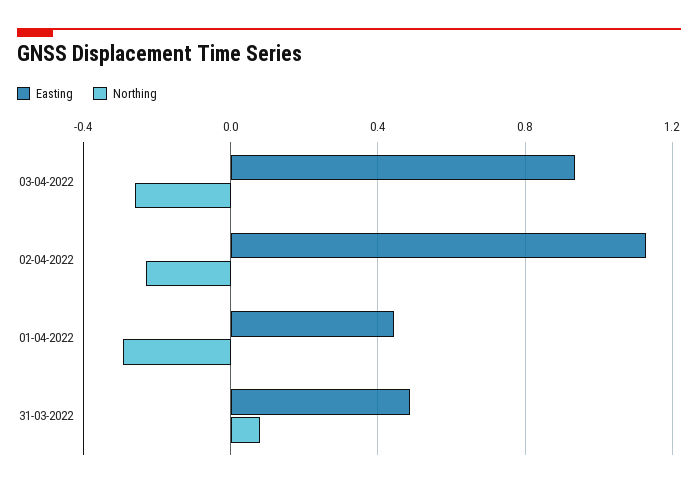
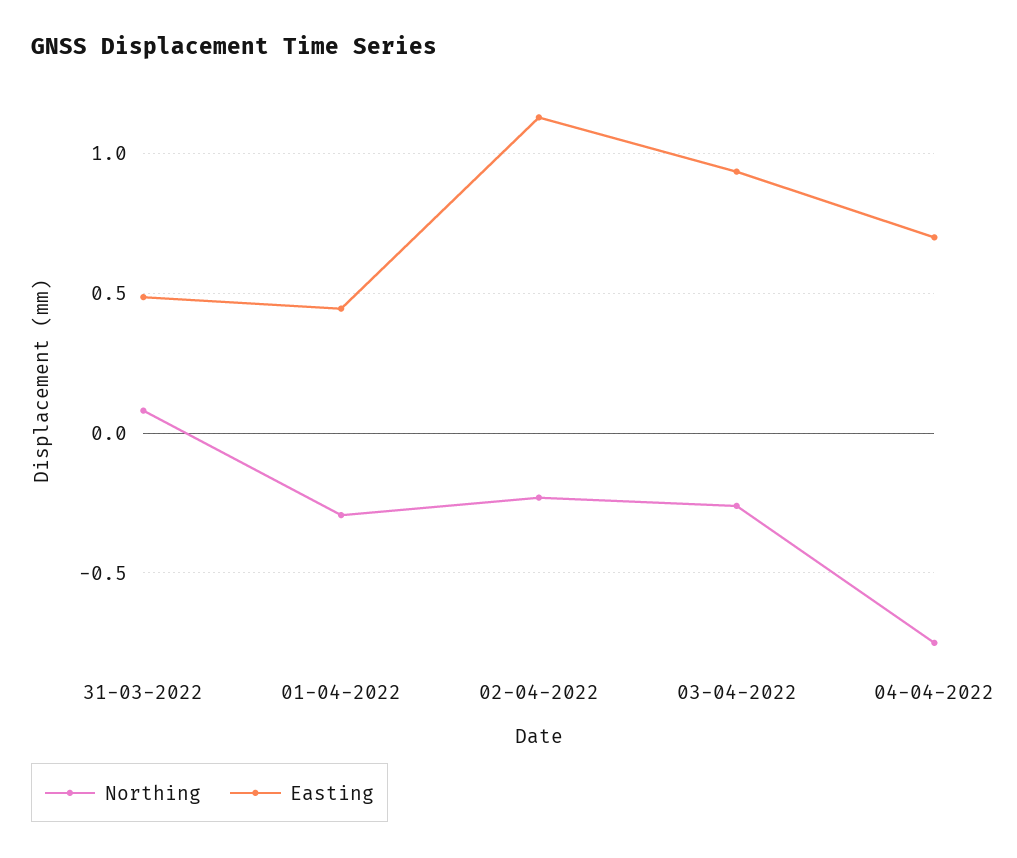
Northing, 04-04-2022: none -> -0.75
Easting, 04-04-2022: none -> 0.7

